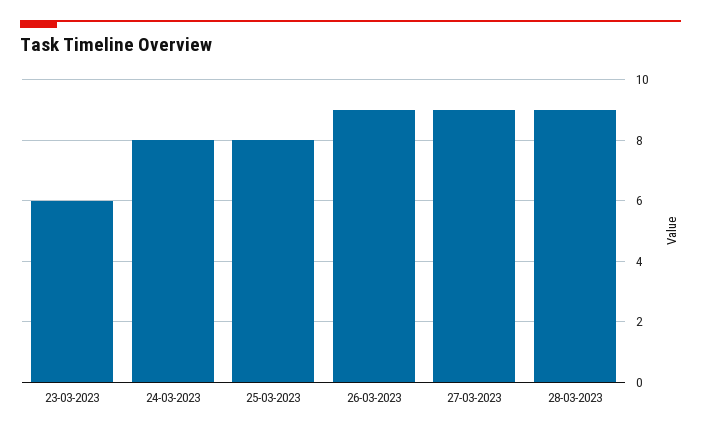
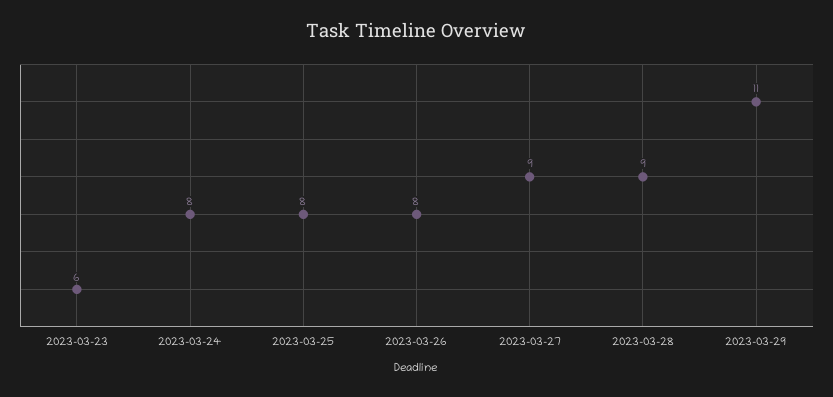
26-03-2023: 9 -> 8
2023-03-29: none -> 11

